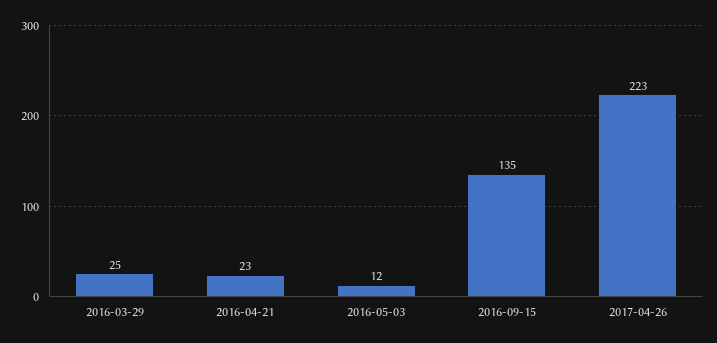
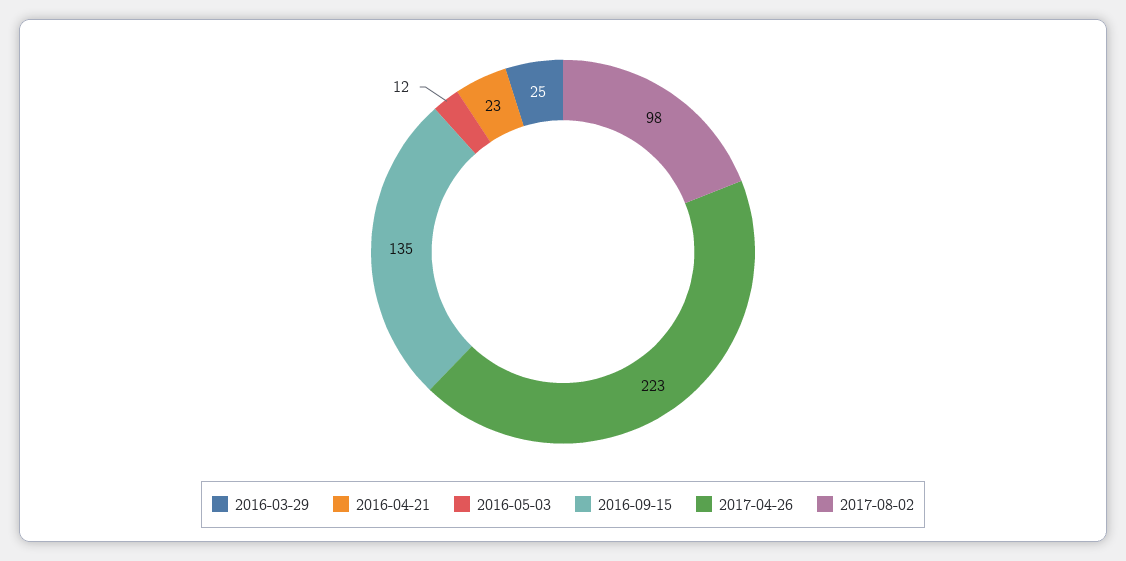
2017-08-02: none -> 98

